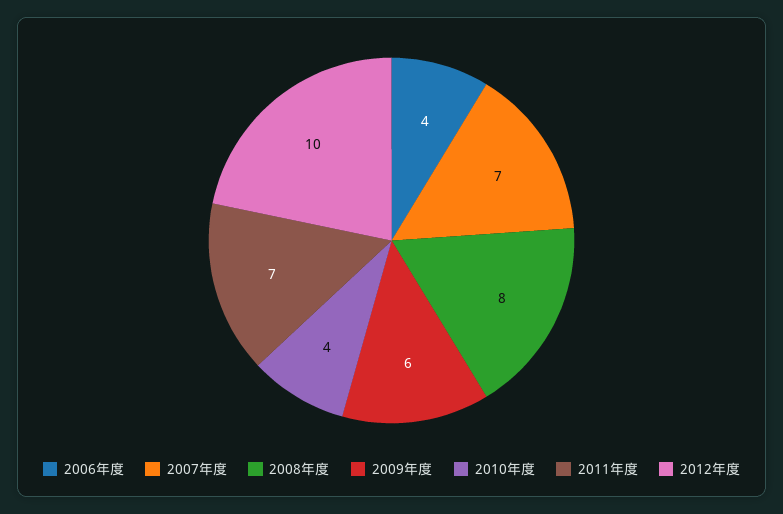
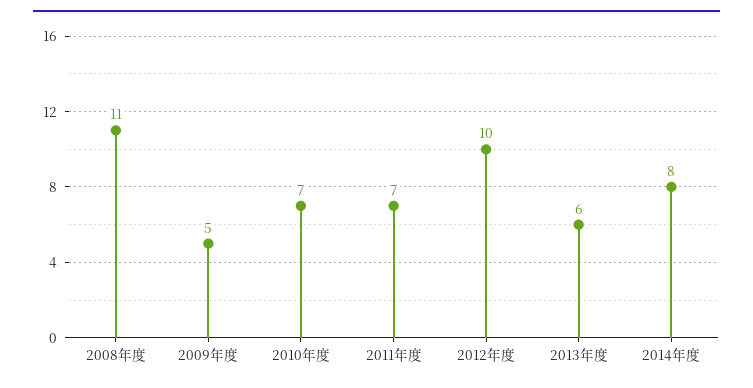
2006年度: 4 -> none
2007年度: 7 -> none
2008年度: 8 -> 11
2009年度: 6 -> 5
2010年度: 4 -> 7
2013年度: none -> 6
2014年度: none -> 8

